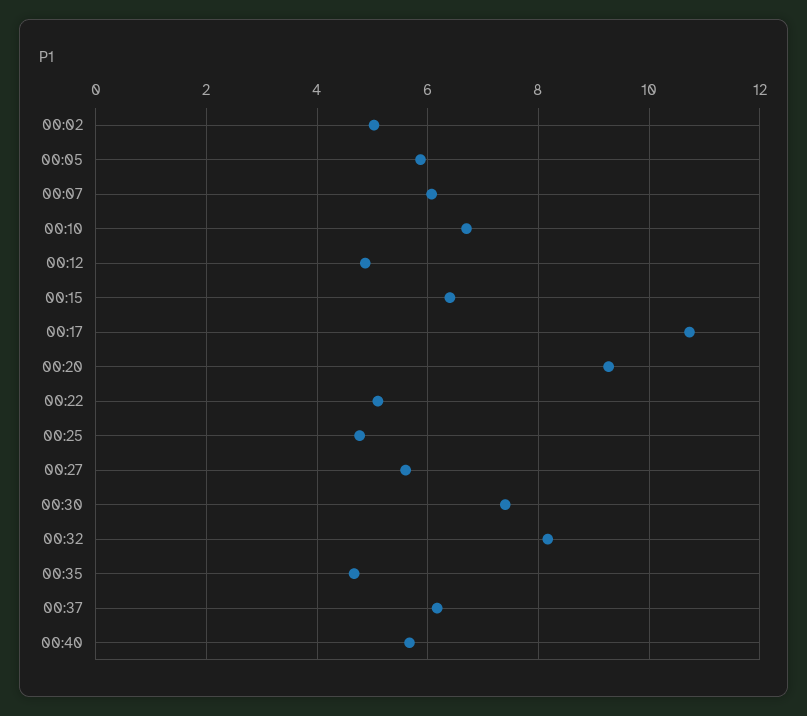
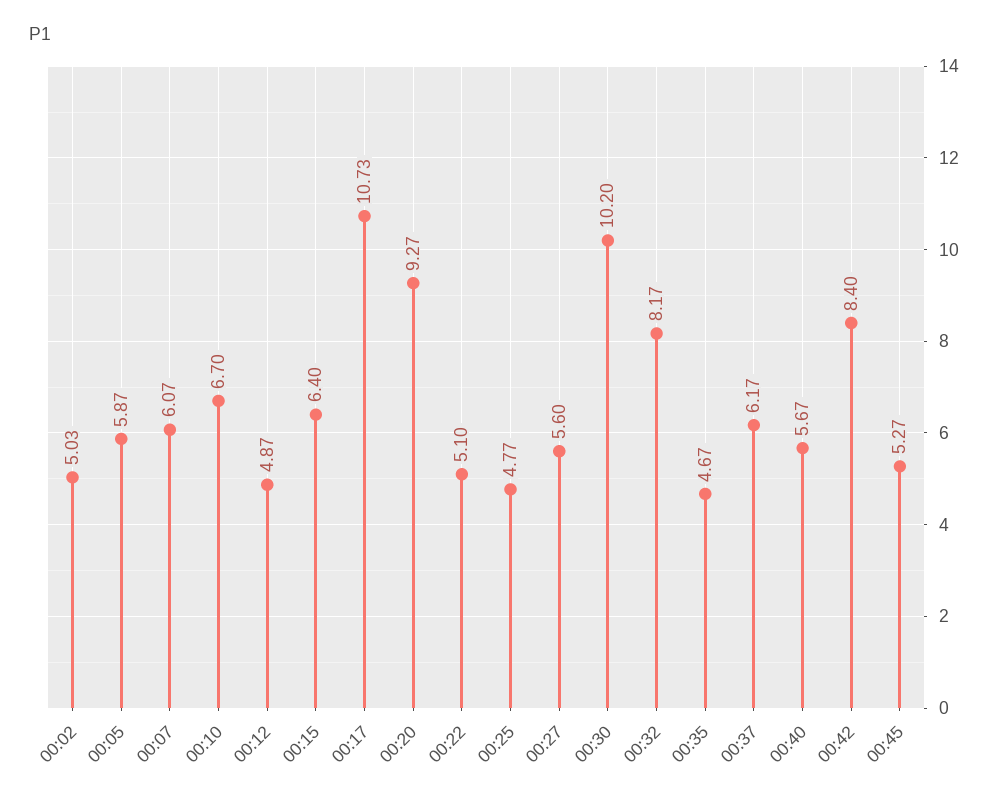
00:30: 7.4 -> 10.2
00:42: none -> 8.4
00:45: none -> 5.27

